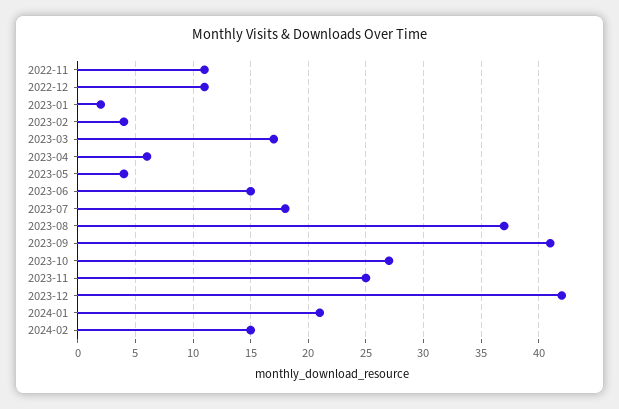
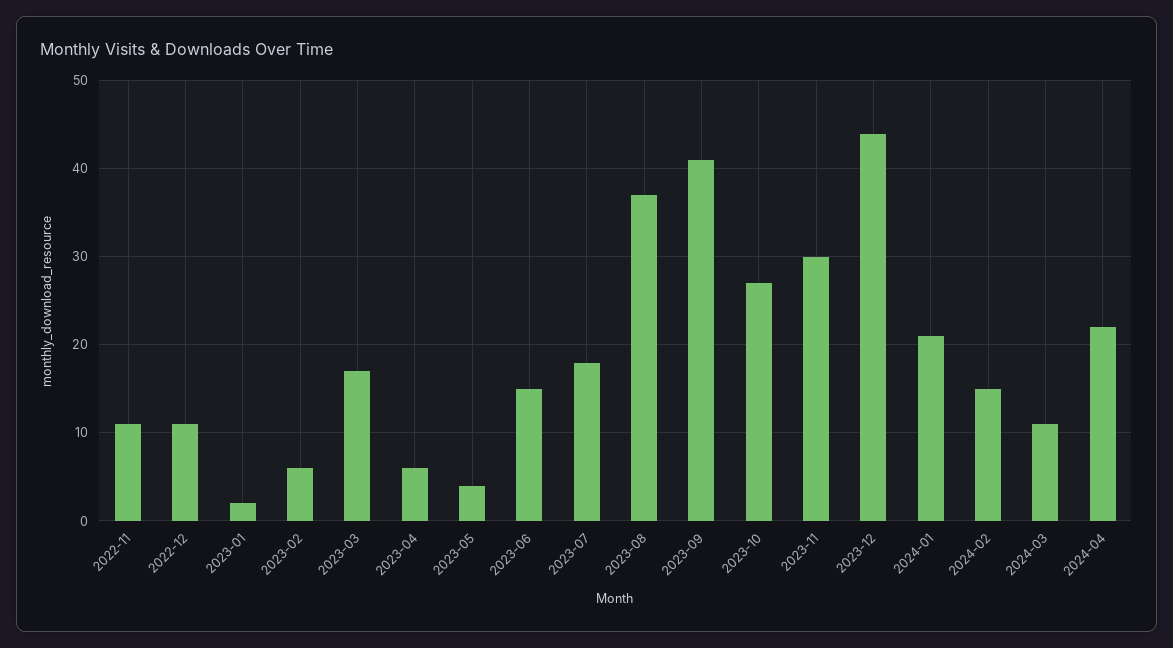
2023-02: 4 -> 6
2023-11: 25 -> 30
2023-12: 42 -> 44
2024-03: none -> 11
2024-04: none -> 22

